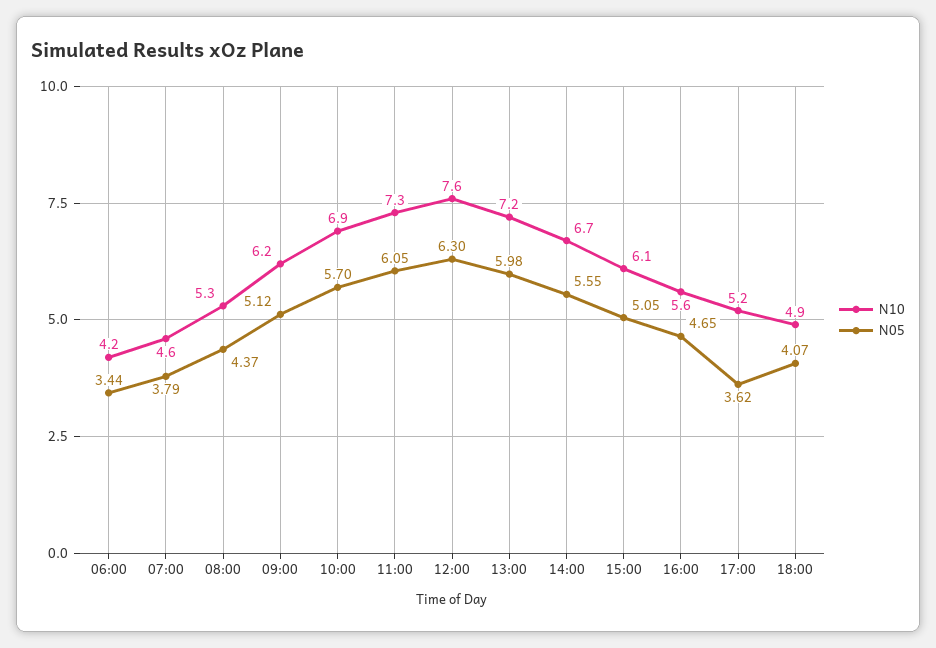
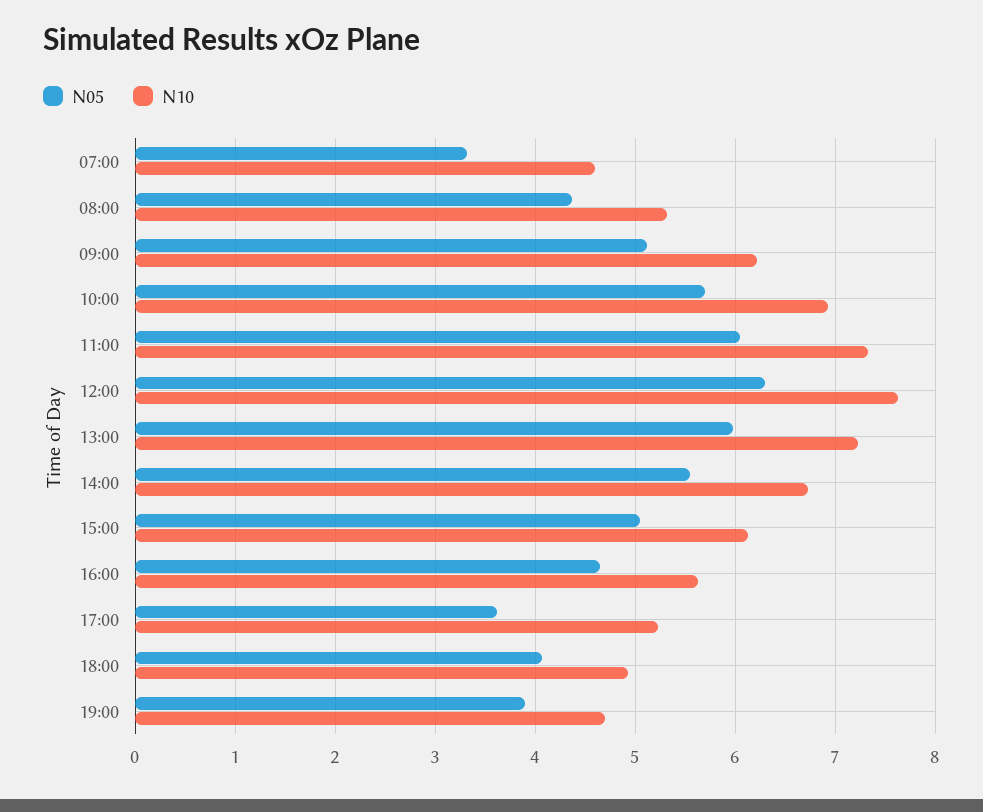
N10, 06:00: 4.2 -> none
N05, 06:00: 3.44 -> none
N05, 07:00: 3.79 -> 3.3
N05, 19:00: none -> 3.9
N10, 19:00: none -> 4.7

